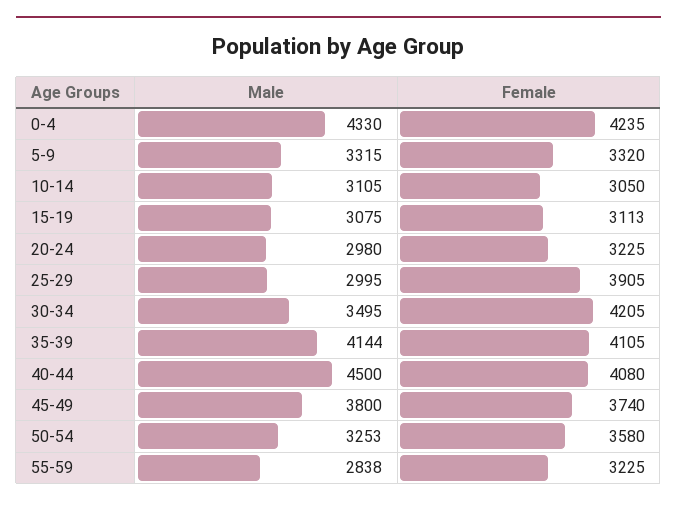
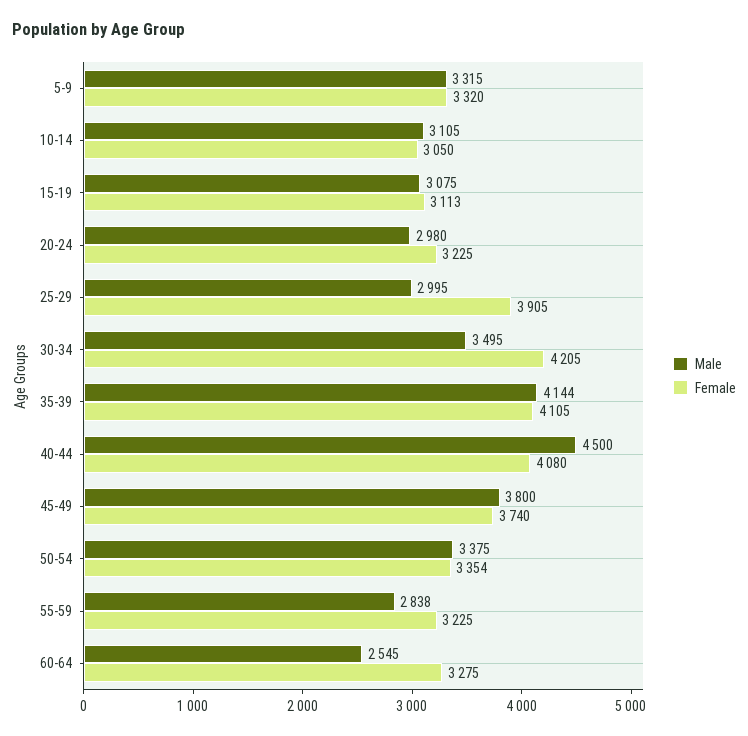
Male, 0-4: 4330 -> none
Female, 0-4: 4235 -> none
Male, 50-54: 3253 -> 3375
Female, 50-54: 3580 -> 3354
Male, 60-64: none -> 2545
Female, 60-64: none -> 3275

